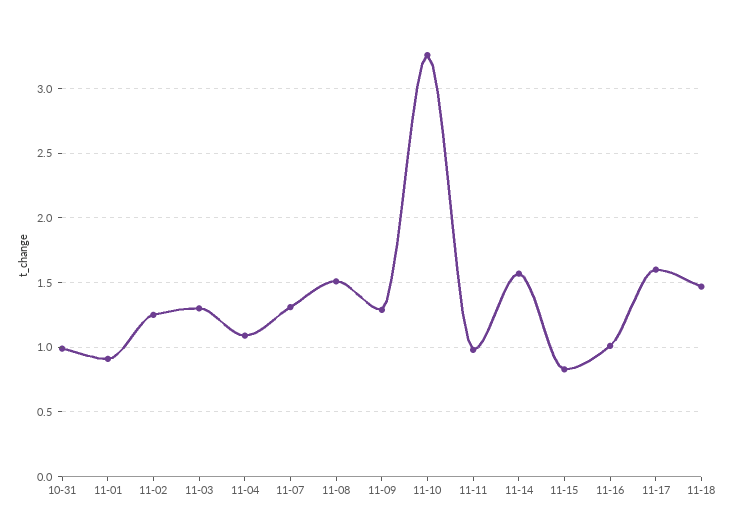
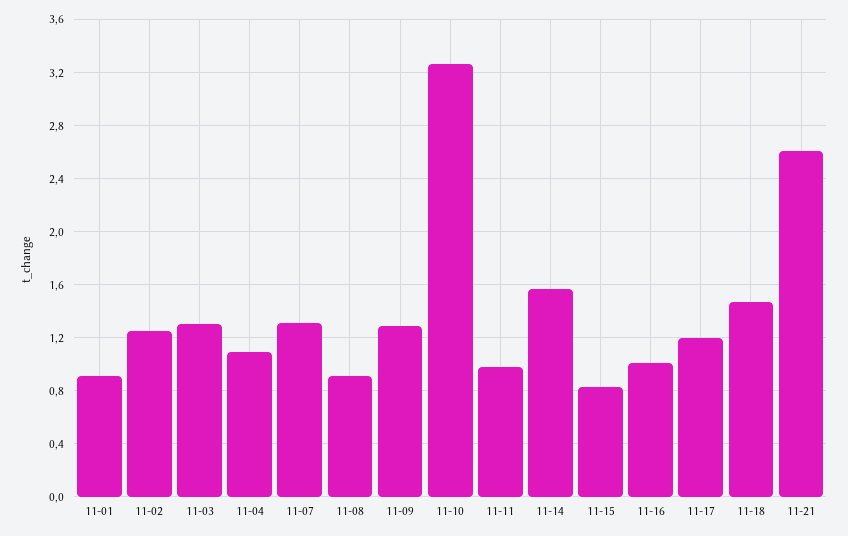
10-31: 1 -> none
11-08: 1.5 -> 0.9
11-17: 1.6 -> 1.2
11-21: none -> 2.6

